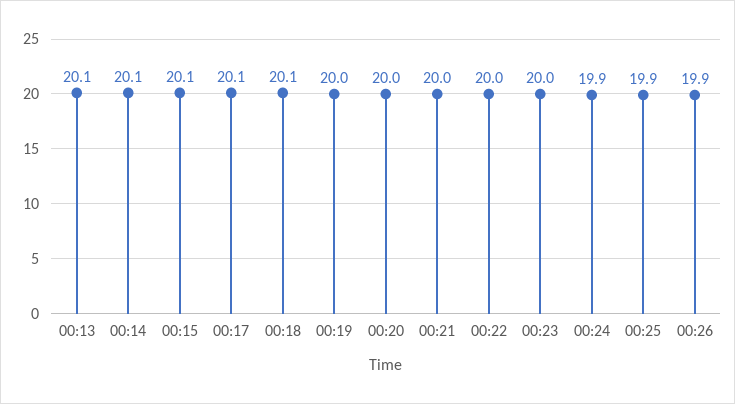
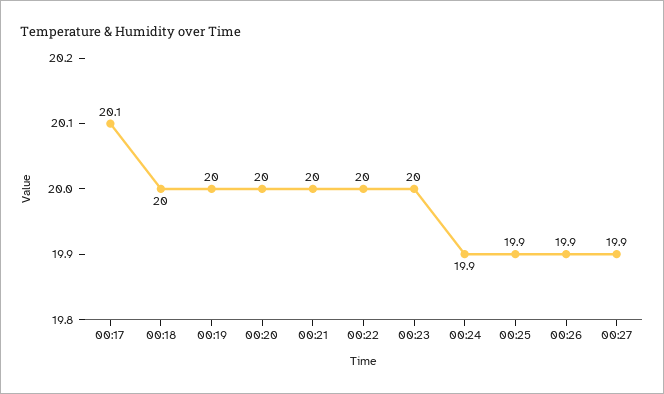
00:13: 20.1 -> none
00:14: 20.1 -> none
00:15: 20.1 -> none
00:18: 20.1 -> 20
00:27: none -> 19.9

